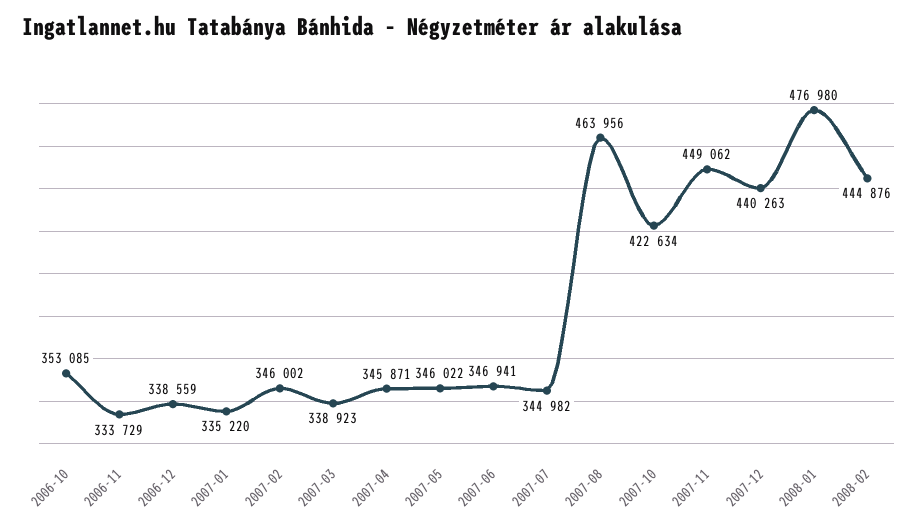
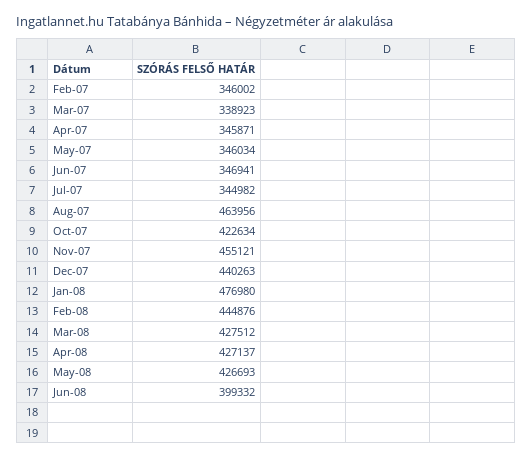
2006-10: 353085 -> none
2006-11: 333729 -> none
2006-12: 338559 -> none
2007-01: 335220 -> none
2007-05: 346022 -> 346034
2007-11: 449062 -> 455121
Mar-08: none -> 427512
Apr-08: none -> 427137
May-08: none -> 426693
Jun-08: none -> 399332

